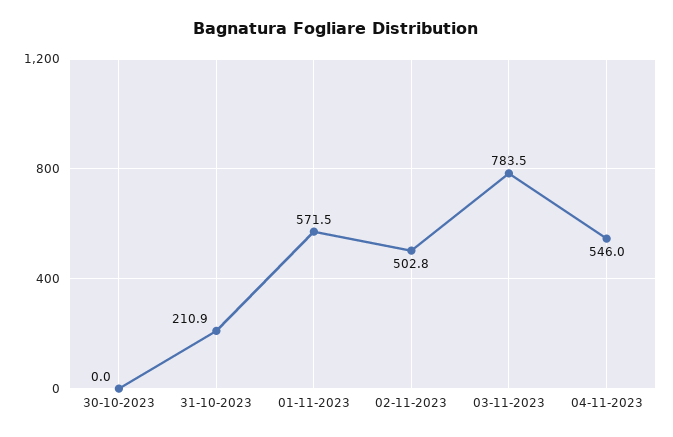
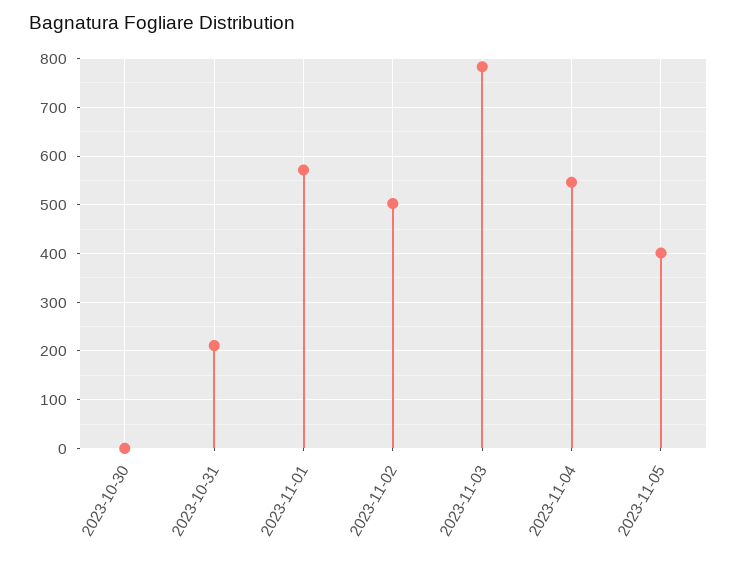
2023-11-05: none -> 400

